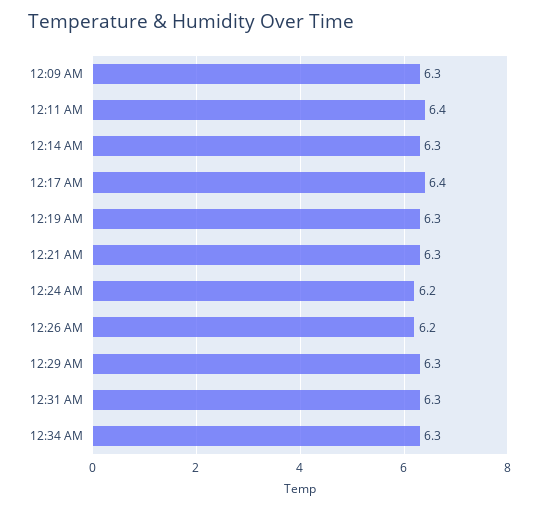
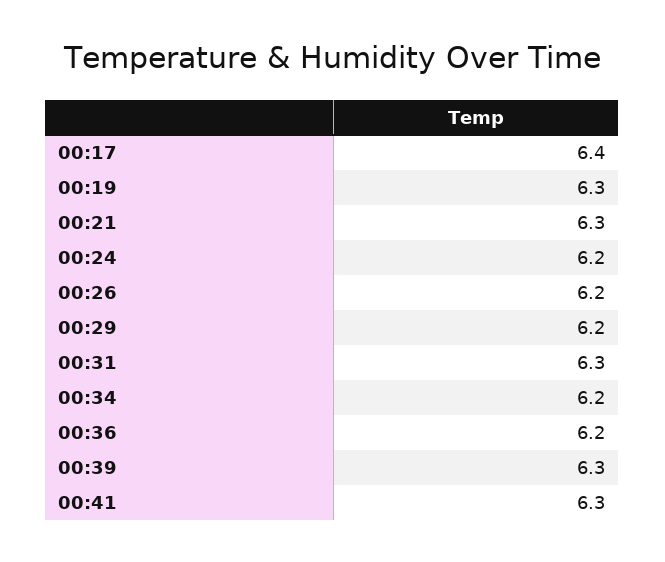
12:09 AM: 6.3 -> none
12:11 AM: 6.4 -> none
12:14 AM: 6.3 -> none
12:29 AM: 6.3 -> 6.2
12:34 AM: 6.3 -> 6.2
00:36: none -> 6.2
00:39: none -> 6.3
00:41: none -> 6.3

